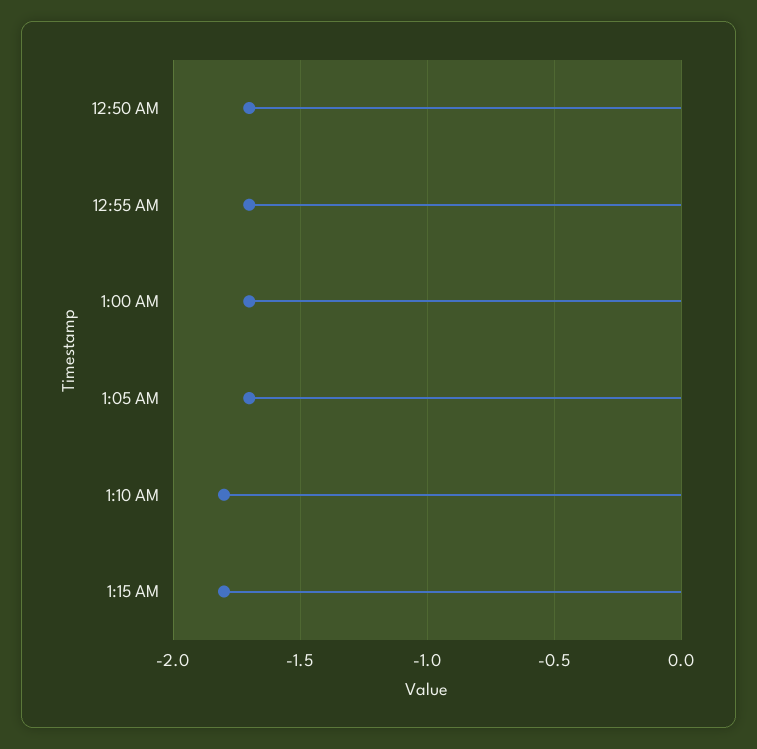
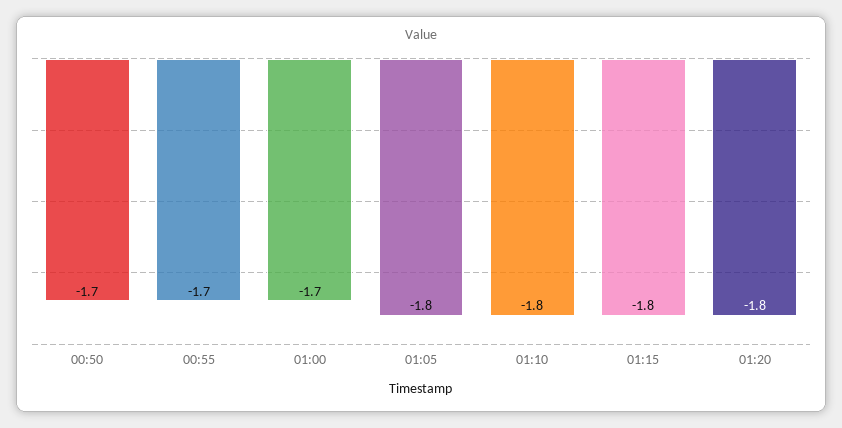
1:05 AM: -1.7 -> -1.8
01:20: none -> -1.8

